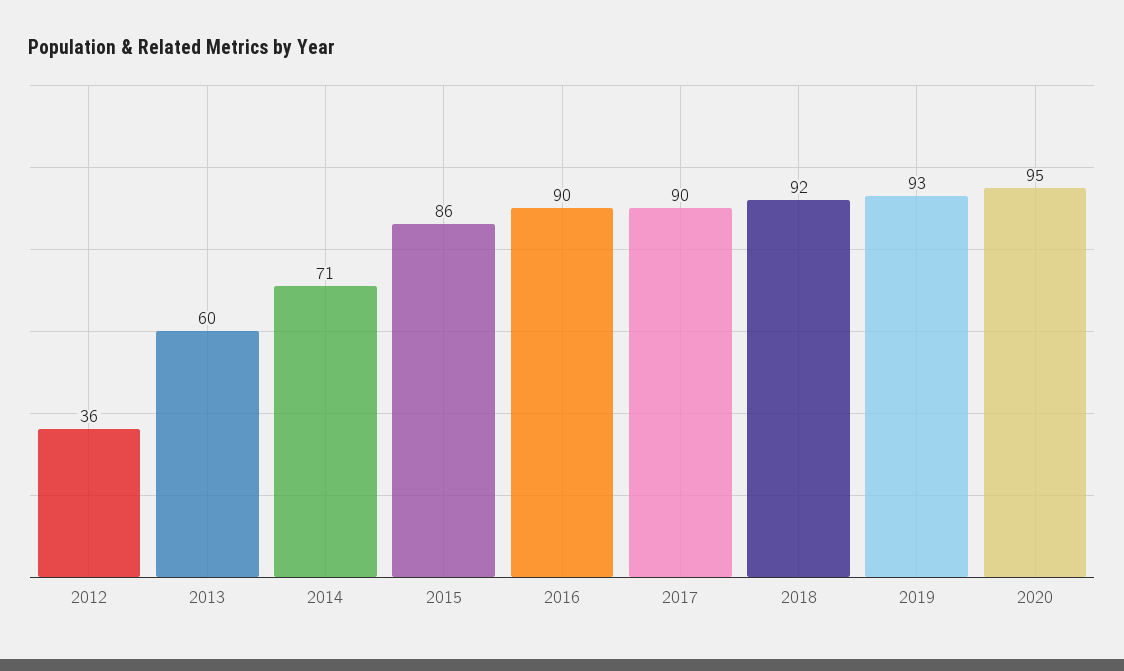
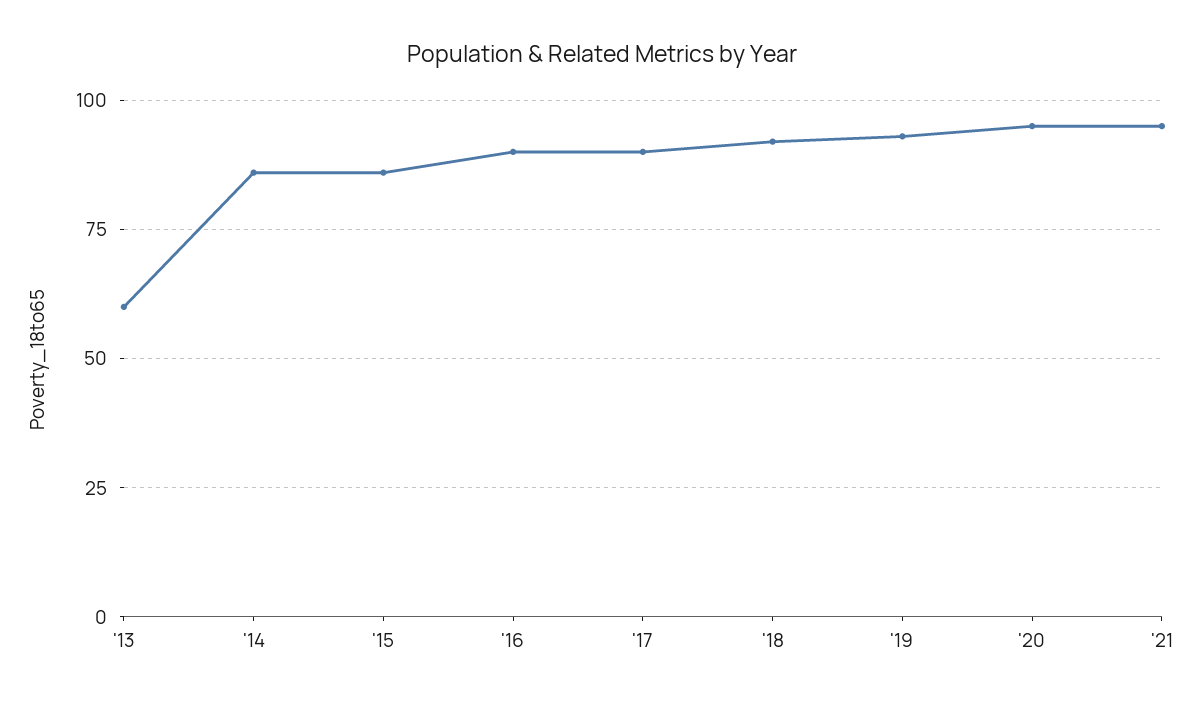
2012: 36 -> none
2014: 71 -> 85
'21: none -> 95

